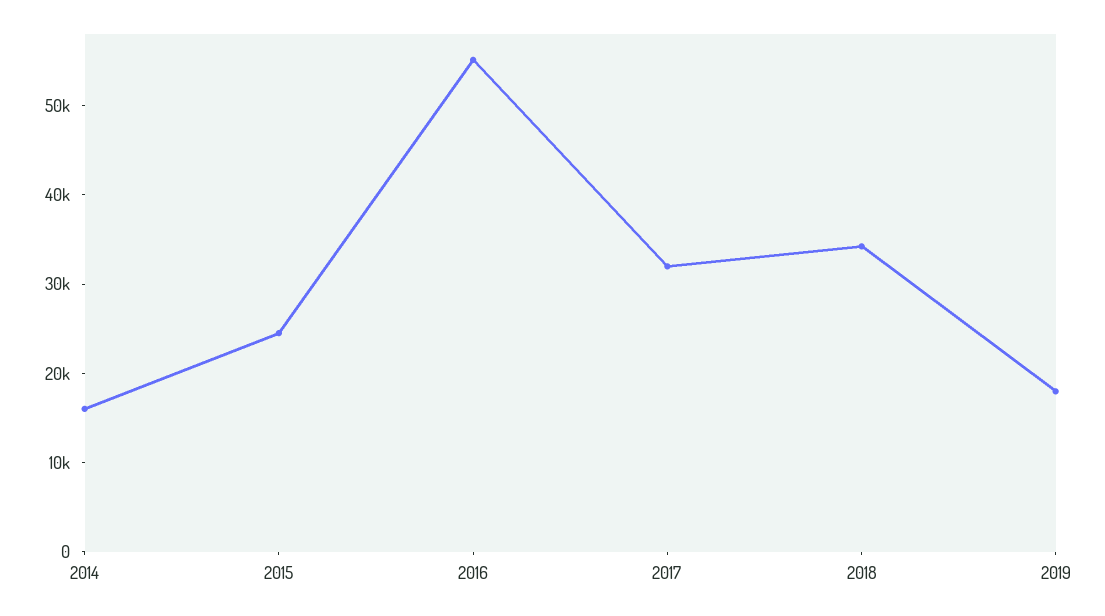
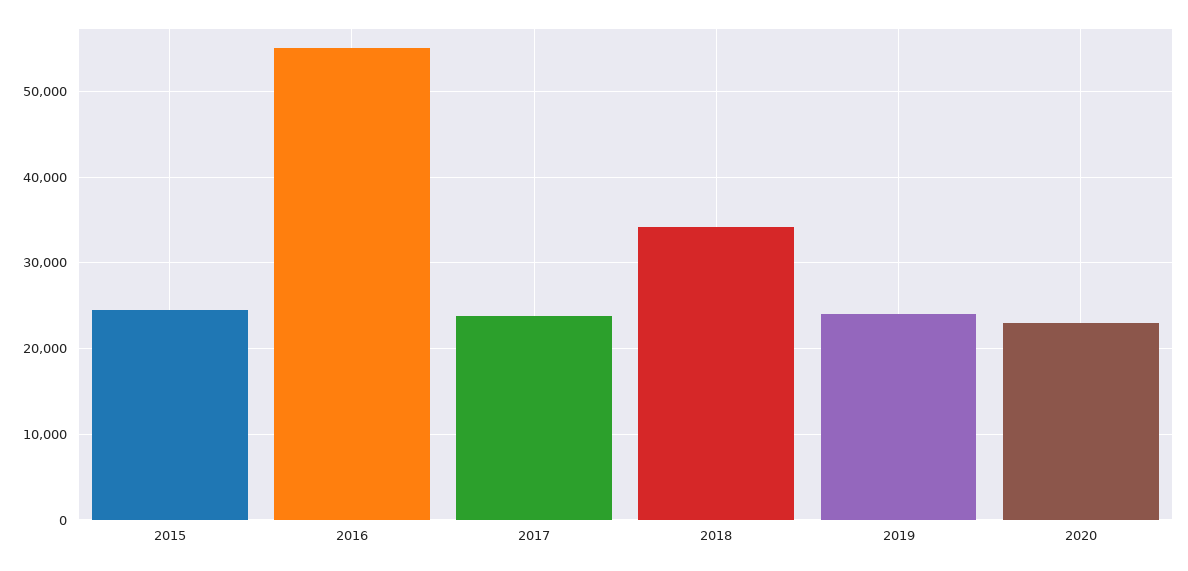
2014: 16000 -> none
2017: 32000 -> 24000
2019: 18000 -> 24000
2020: none -> 23000

